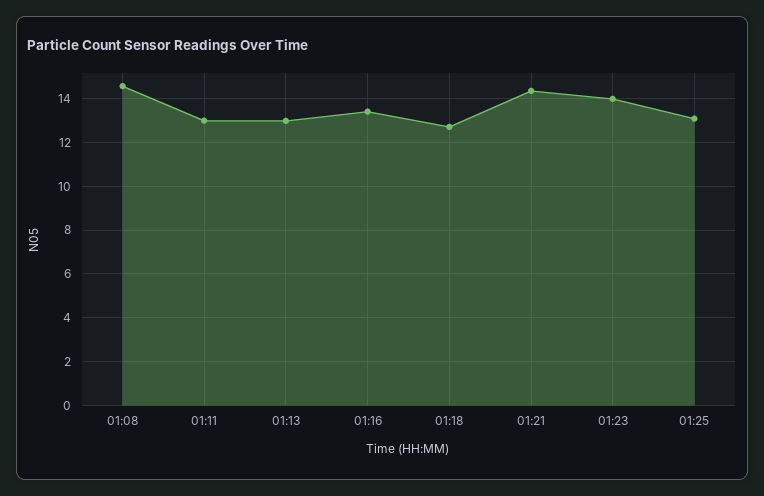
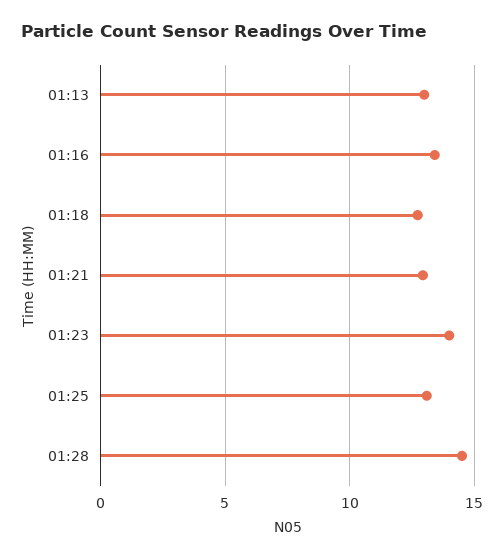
01:08: 14.5 -> none
01:11: 13 -> none
01:21: 14.5 -> 13
01:28: none -> 14.5

